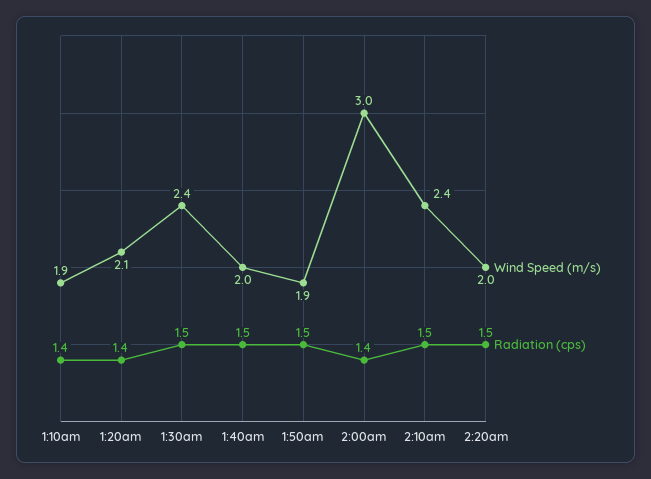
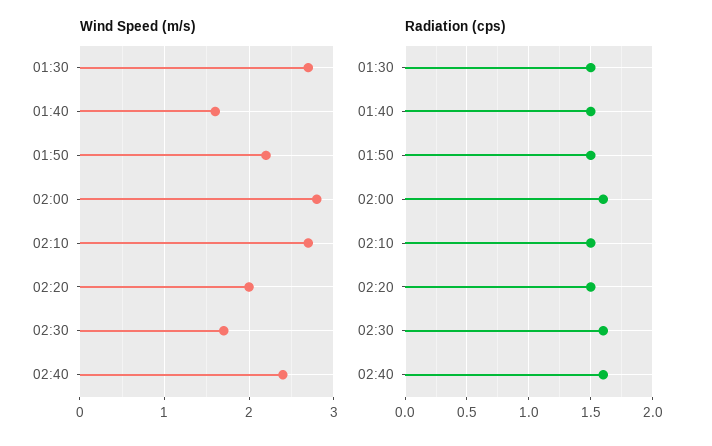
Wind Speed (m/s), 1:10am: 1.9 -> none
Radiation (cps), 1:10am: 1.4 -> none
Wind Speed (m/s), 1:20am: 2.1 -> none
Radiation (cps), 1:20am: 1.4 -> none
Wind Speed (m/s), 1:30am: 2.4 -> 2.7
Wind Speed (m/s), 1:40am: 2 -> 1.6
Wind Speed (m/s), 1:50am: 1.9 -> 2.2
Wind Speed (m/s), 2:00am: 3 -> 2.8
Radiation (cps), 2:00am: 1.4 -> 1.6
Wind Speed (m/s), 2:10am: 2.4 -> 2.7
Wind Speed (m/s), 02:30: none -> 1.7
Wind Speed (m/s), 02:40: none -> 2.4
Radiation (cps), 02:30: none -> 1.6
Radiation (cps), 02:40: none -> 1.6

